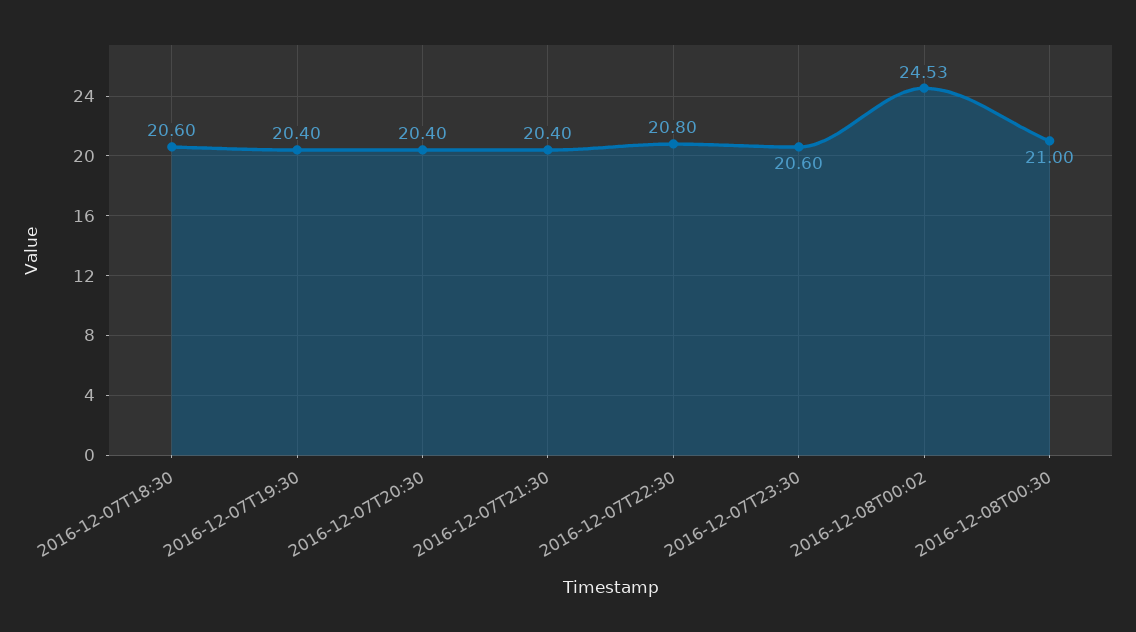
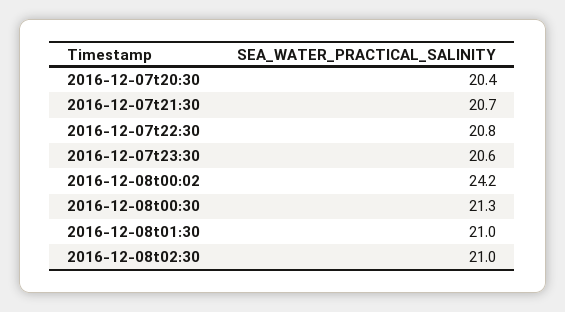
2016-12-07T18:30: 20.6 -> none
2016-12-07T19:30: 20.4 -> none
2016-12-07T21:30: 20.4 -> 20.7
2016-12-08T00:02: 24.53 -> 24.2
2016-12-08T00:30: 21 -> 21.3
2016-12-08t01:30: none -> 21
2016-12-08t02:30: none -> 21

